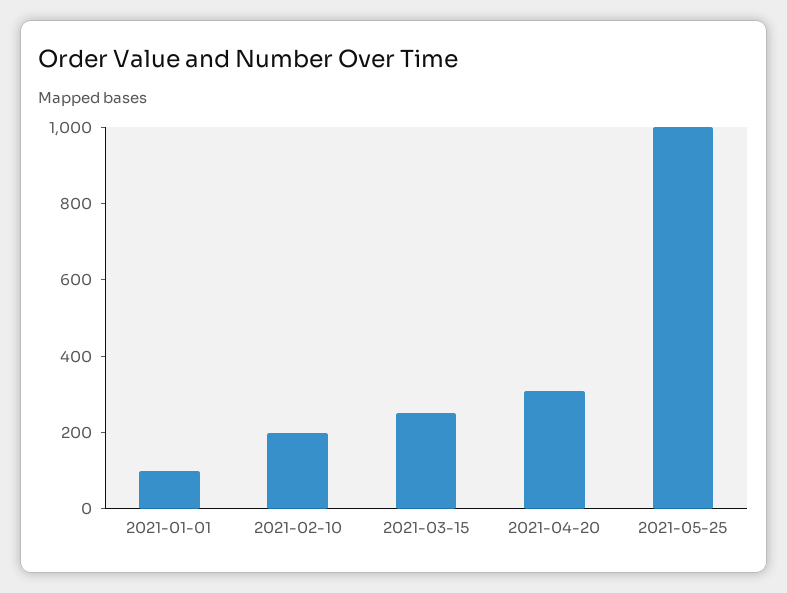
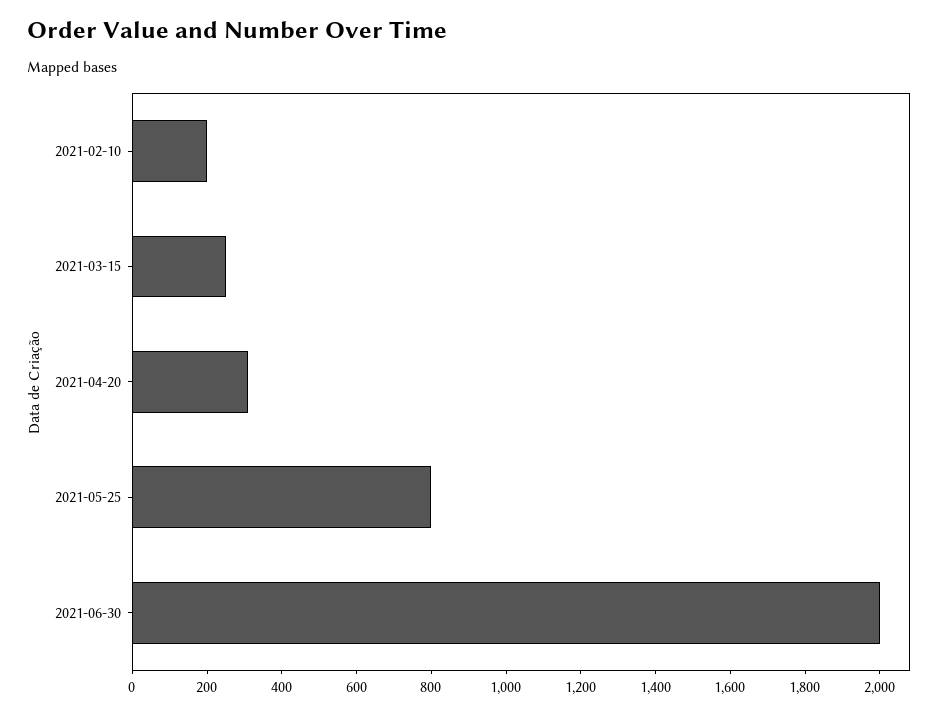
2021-01-01: 100 -> none
2021-05-25: 1000 -> 800
2021-06-30: none -> 2000

